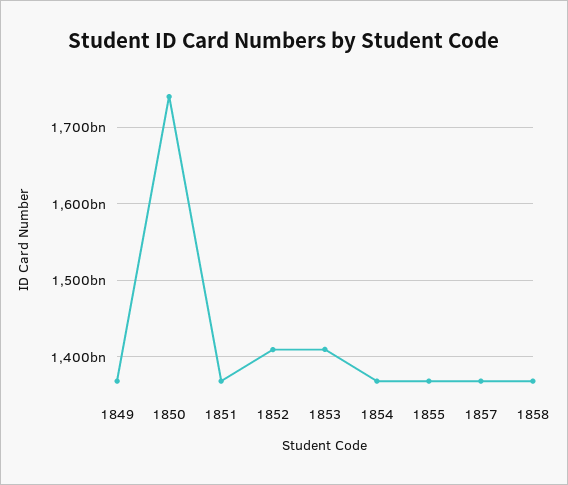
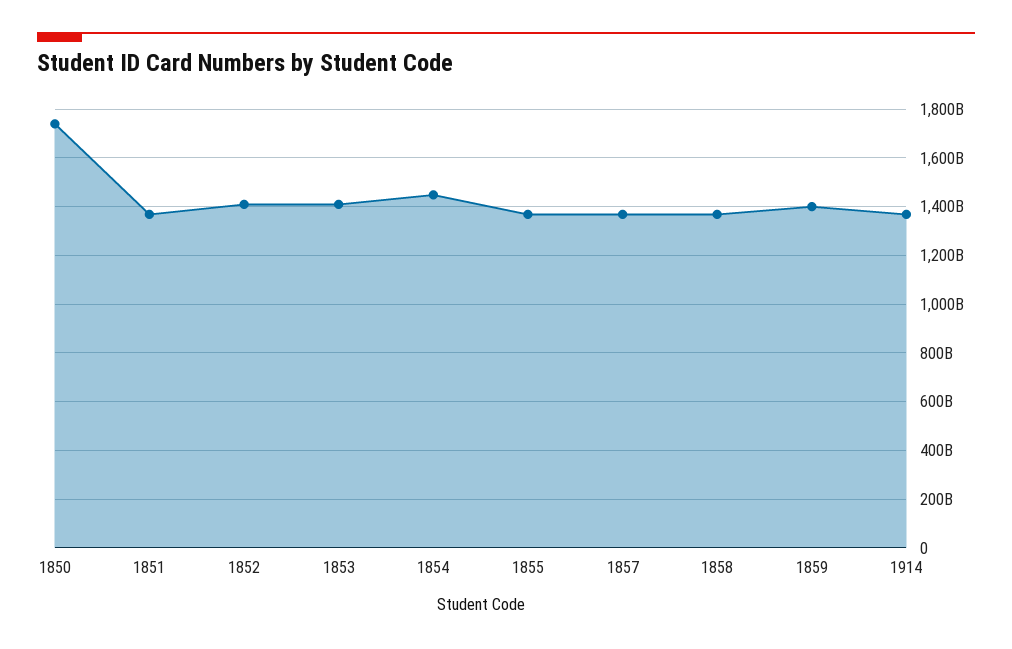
1849: 1370000000000 -> none
1854: 1370000000000 -> 1450000000000
1859: none -> 1400000000000
1914: none -> 1375000000000

